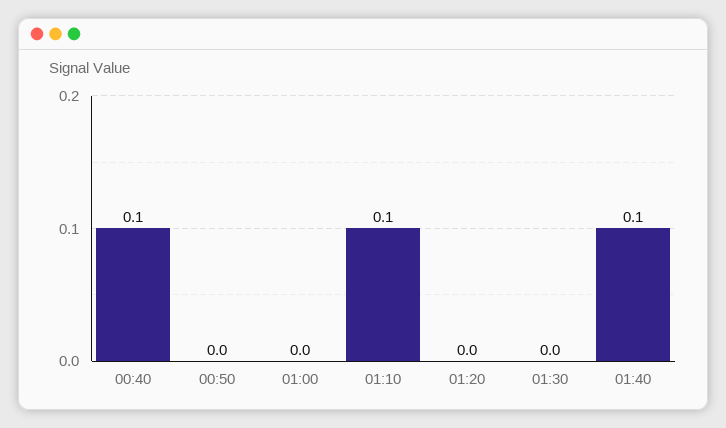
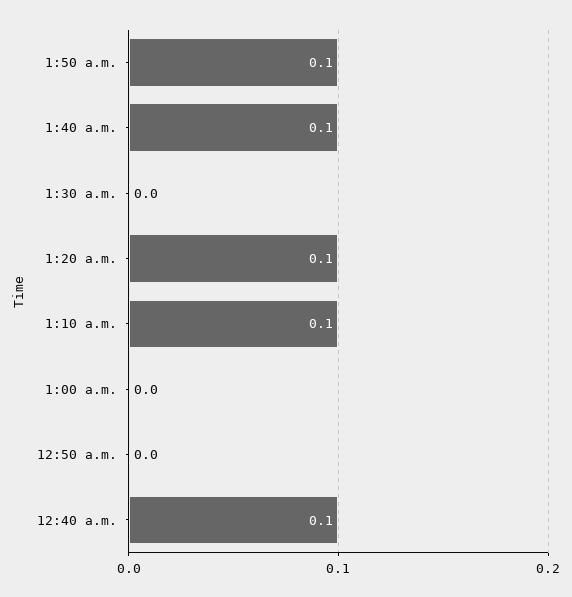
01:20: 0 -> 0.1
1:50 a.m.: none -> 0.1

